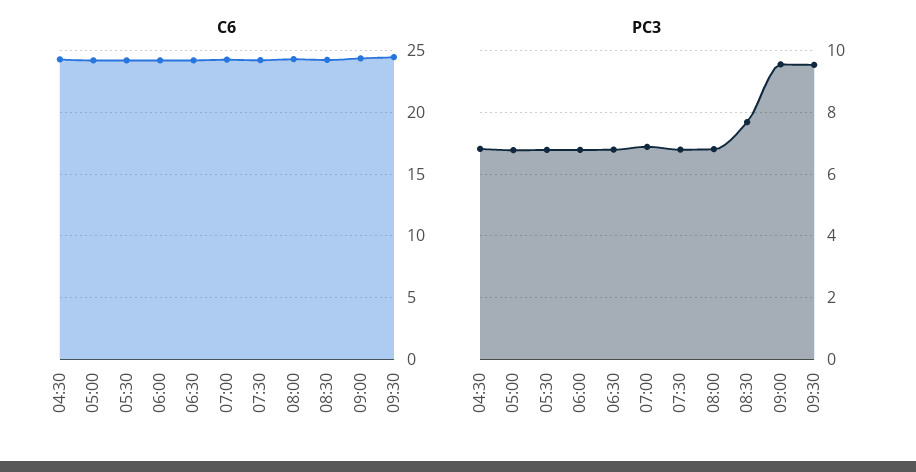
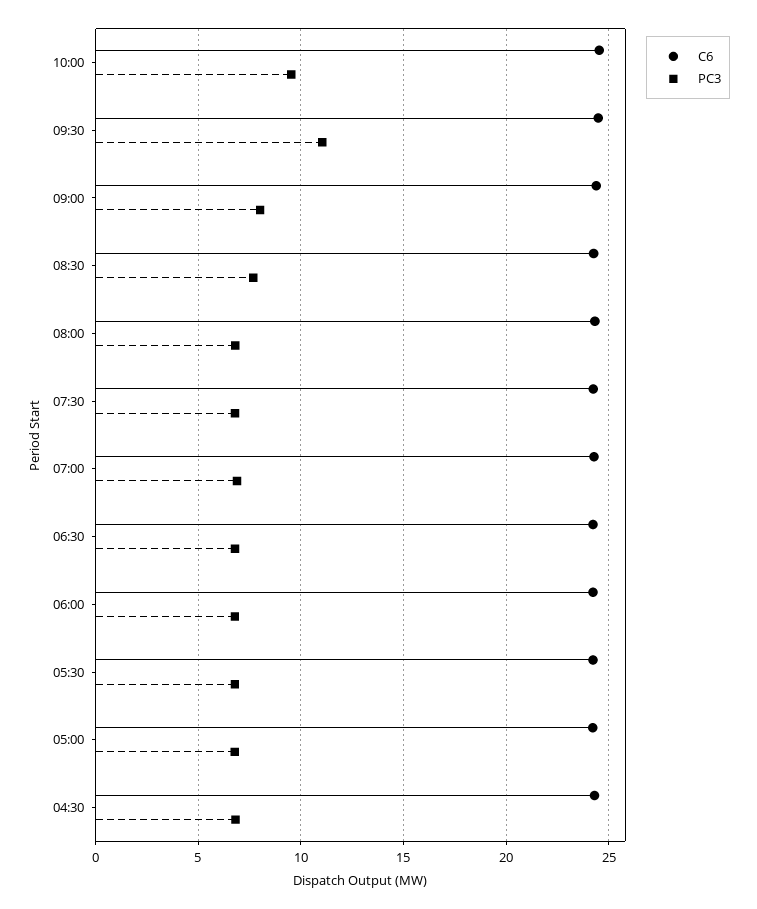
PC3, 09:00: 9.6 -> 8
PC3, 09:30: 9.6 -> 11
C6, 10:00: none -> 24.5
PC3, 10:00: none -> 9.5

